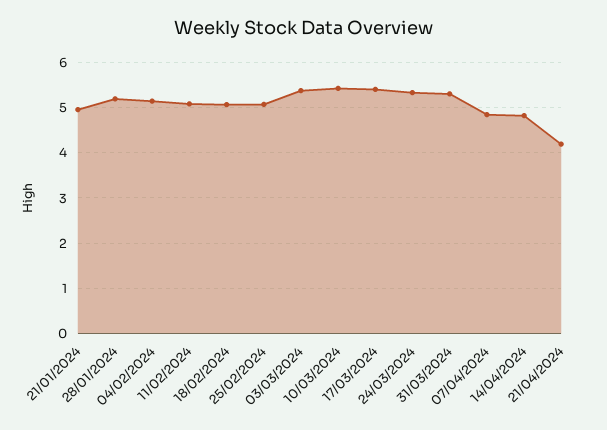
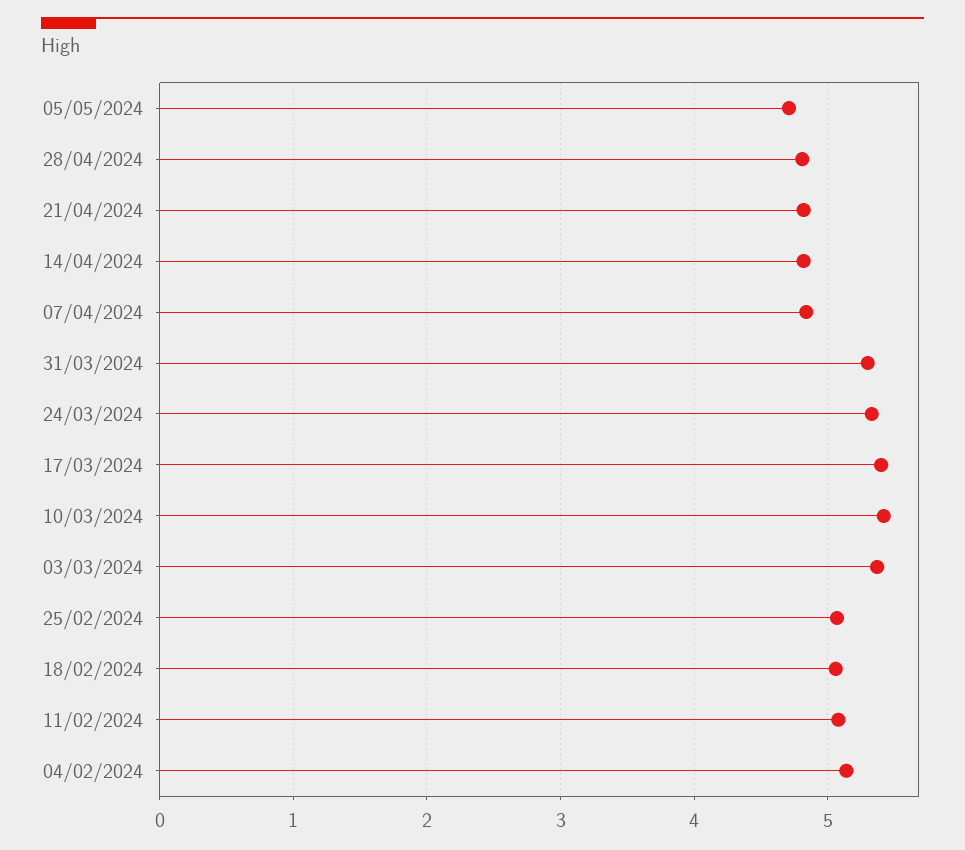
21/01/2024: 5 -> none
28/01/2024: 5.2 -> none
21/04/2024: 4.2 -> 4.8
05/05/2024: none -> 4.7
28/04/2024: none -> 4.8

